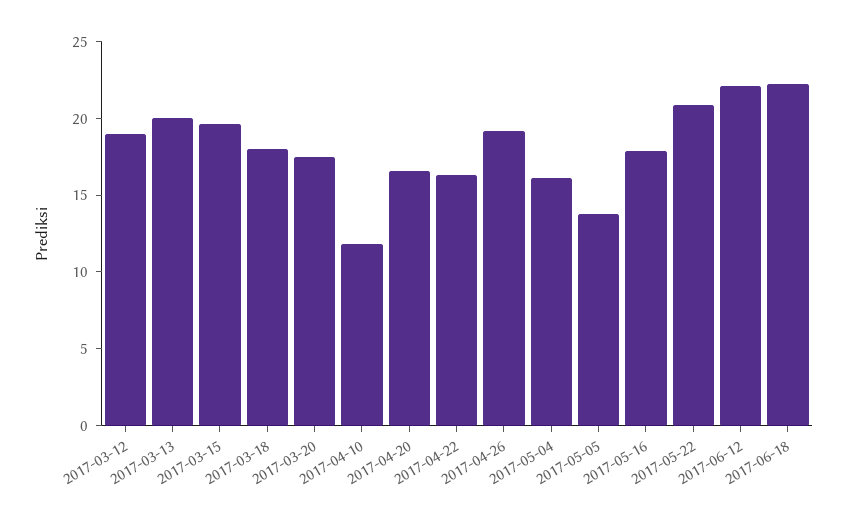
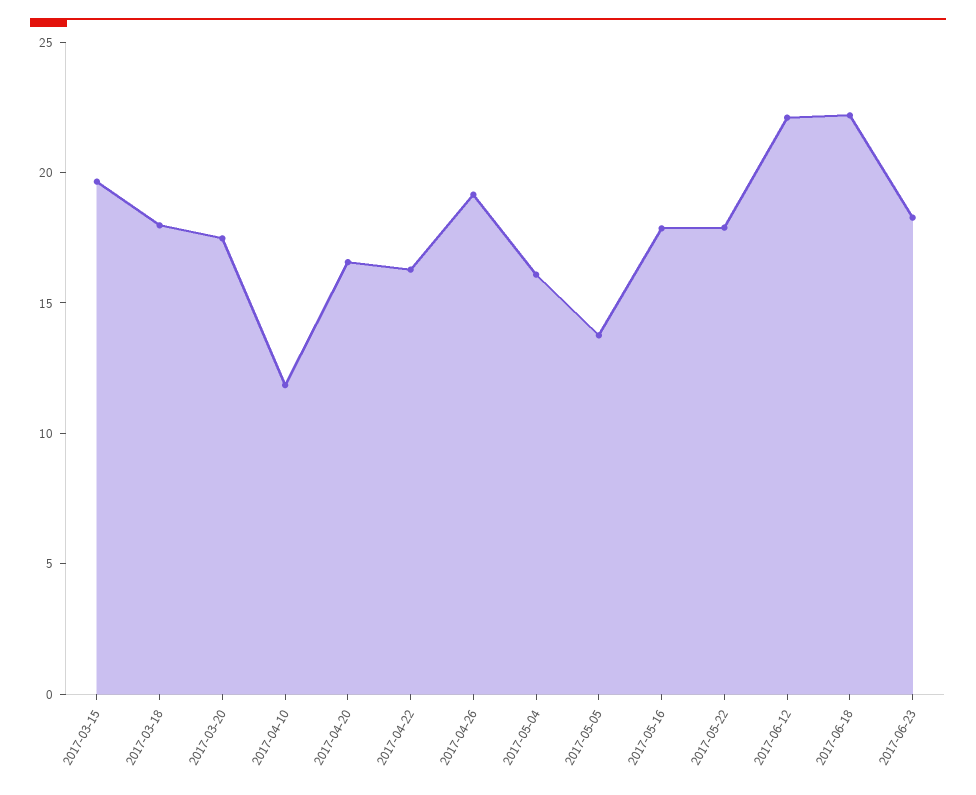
2017-03-12: 19 -> none
2017-03-13: 20 -> none
2017-05-22: 21 -> 18
2017-06-23: none -> 18

